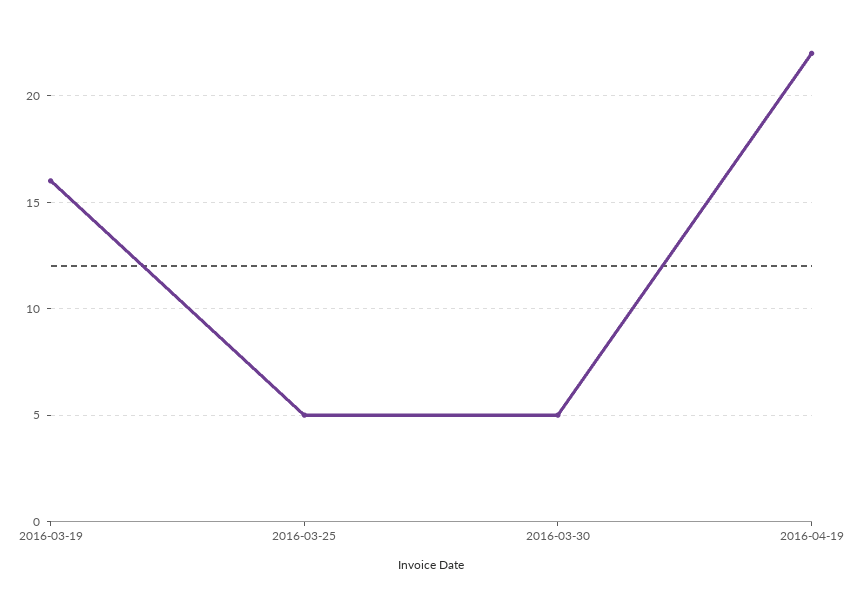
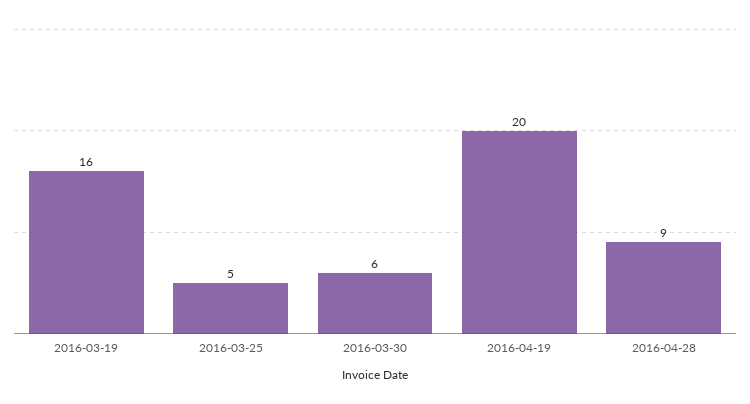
2016-03-30: 5 -> 6
2016-04-19: 22 -> 20
2016-04-28: none -> 9

